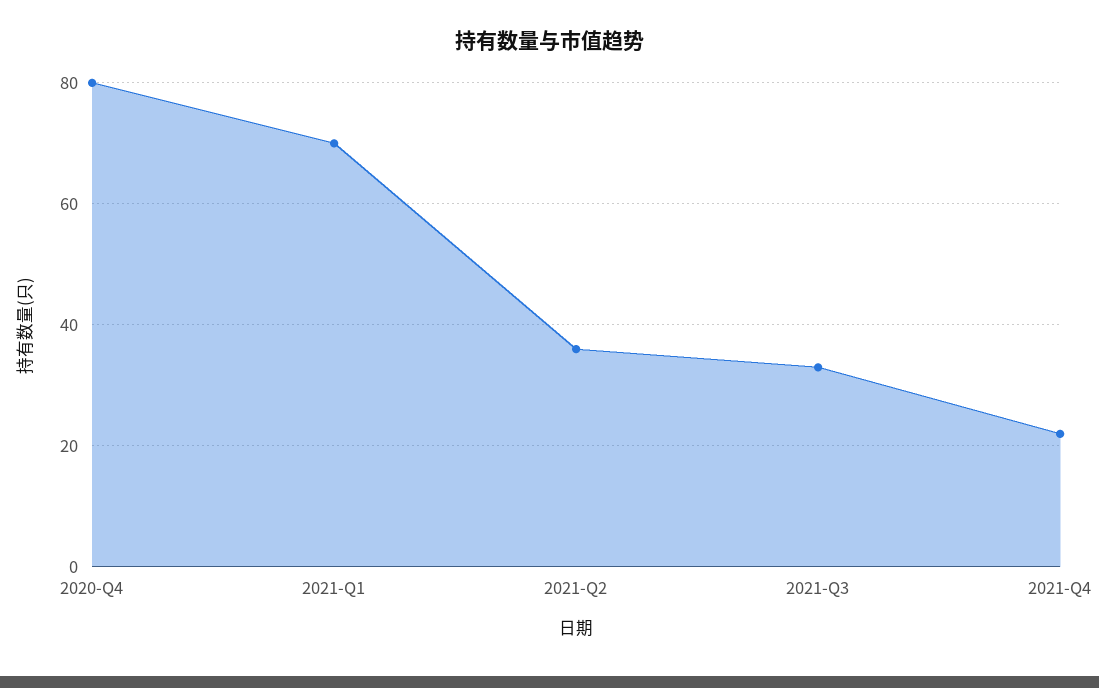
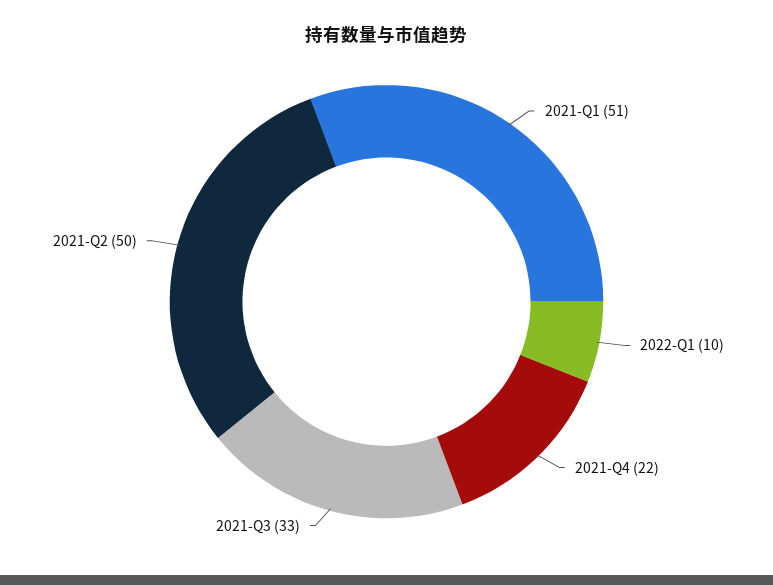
2020-Q4: 80 -> none
2021-Q1: 70 -> 51
2021-Q2: 35 -> 50
2022-Q1: none -> 10

